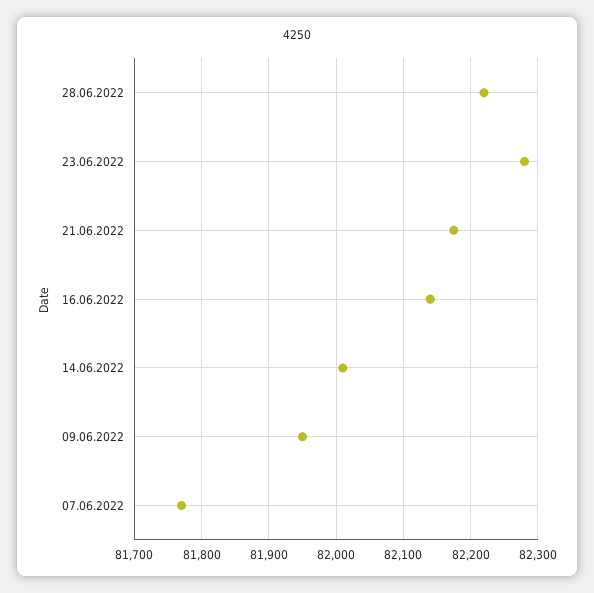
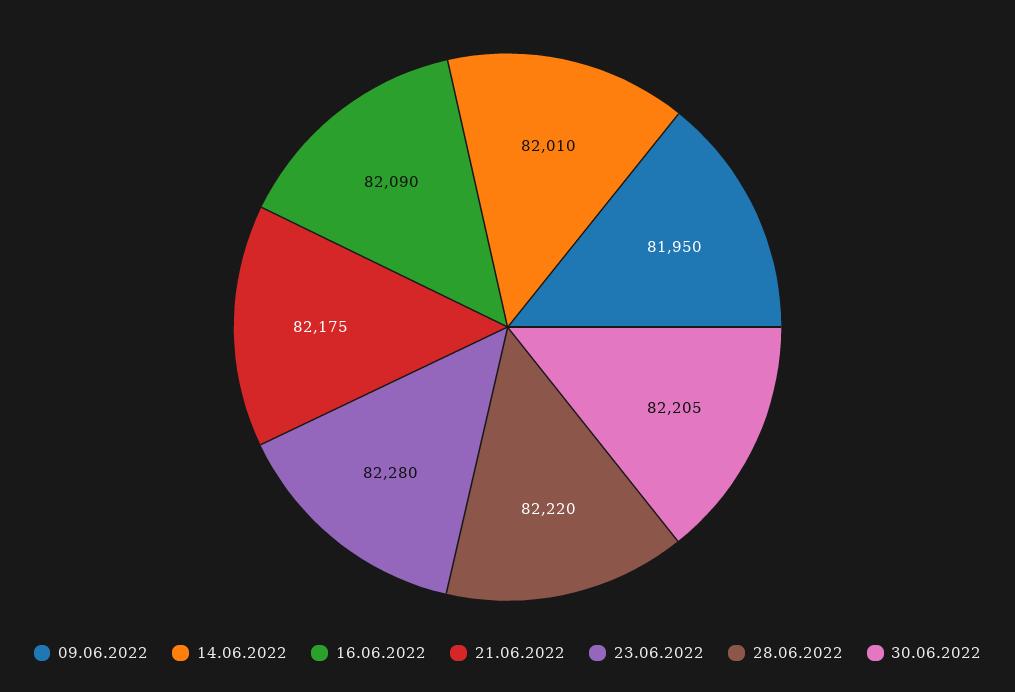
16.06.2022: 82140 -> 82090
07.06.2022: 81770 -> none
30.06.2022: none -> 82205

